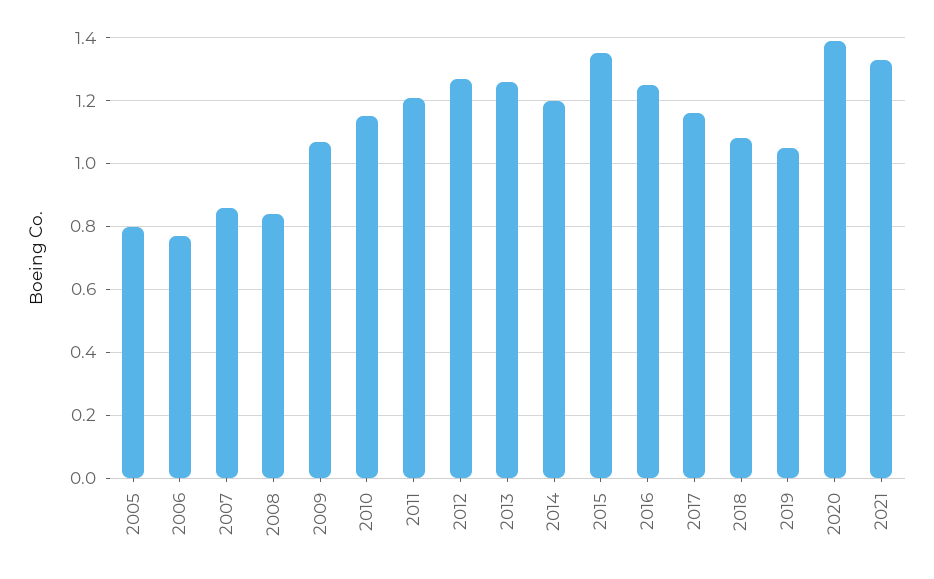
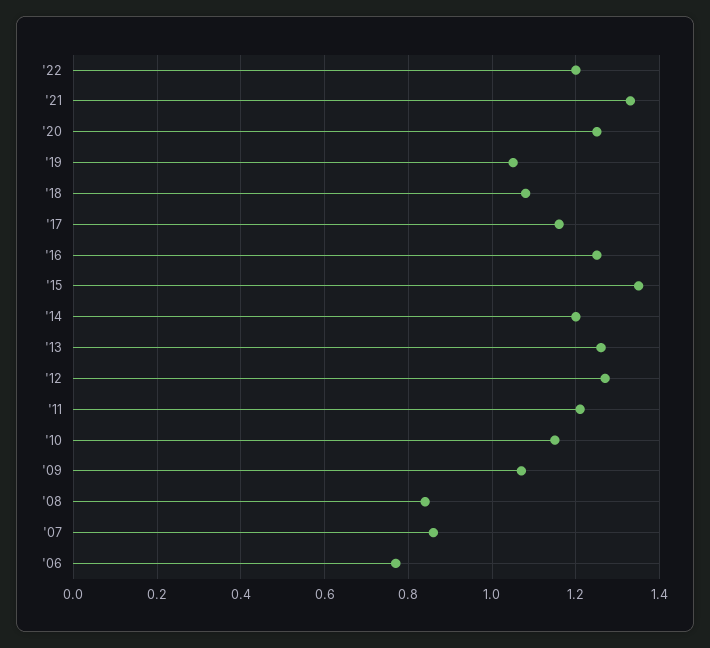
2005: 0.8 -> none
2020: 1.4 -> 1.25
'22: none -> 1.2

